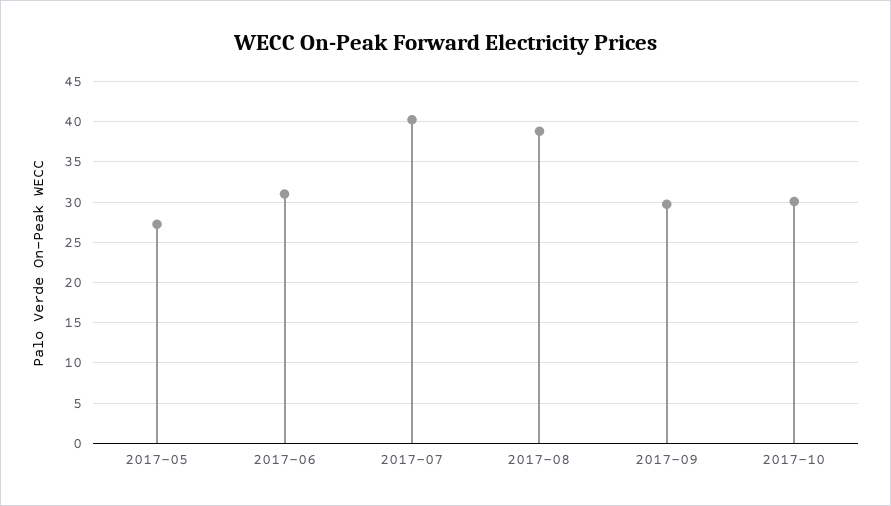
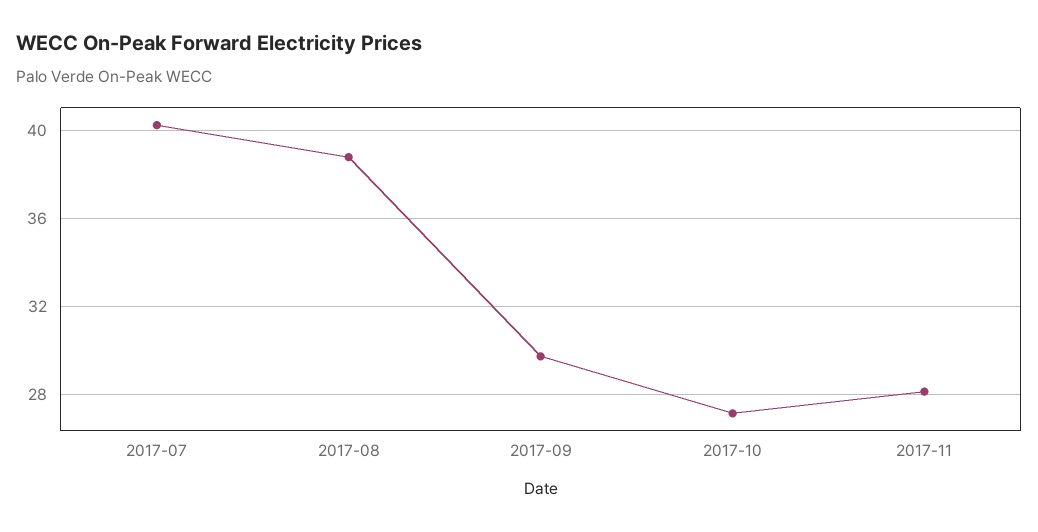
2017-05: 27 -> none
2017-06: 31 -> none
2017-10: 30 -> 27
2017-11: none -> 28

